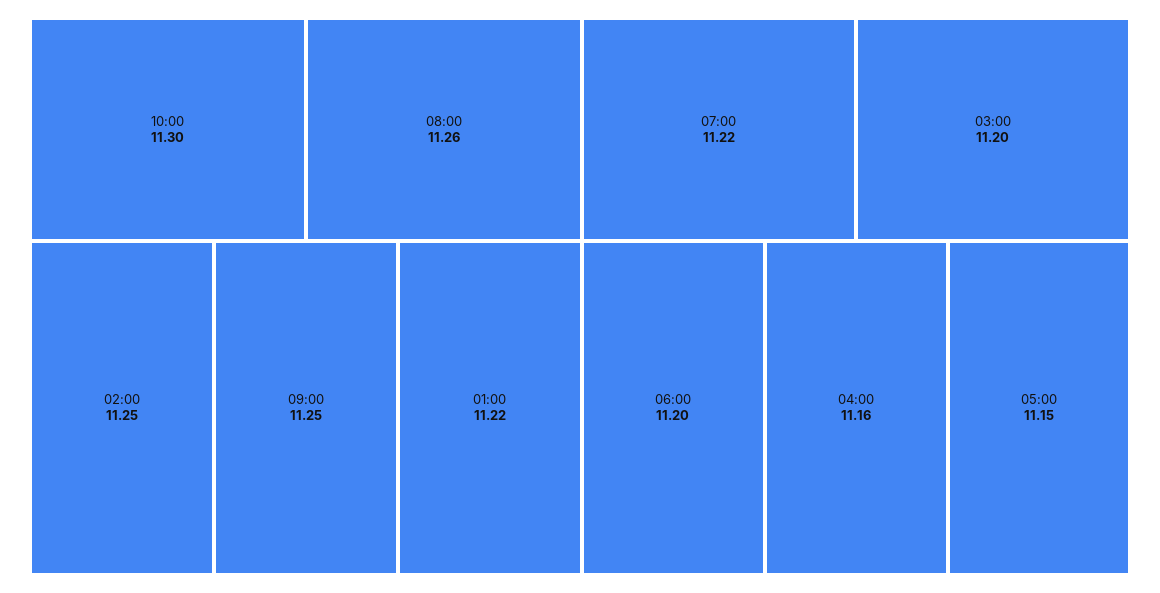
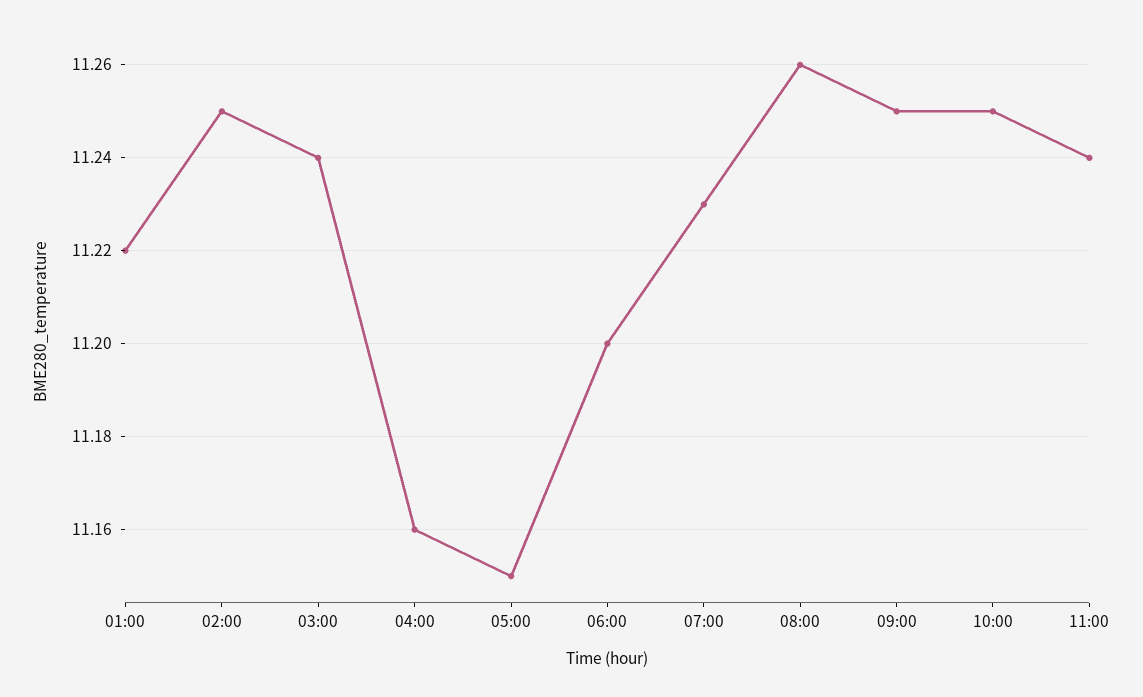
10:00: 11.3 -> 11.25
07:00: 11.22 -> 11.23
03:00: 11.2 -> 11.24
11:00: none -> 11.24

